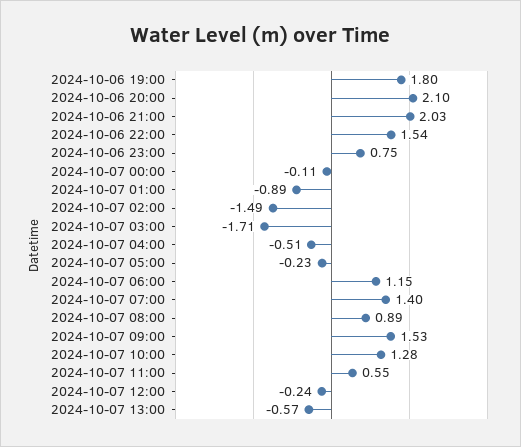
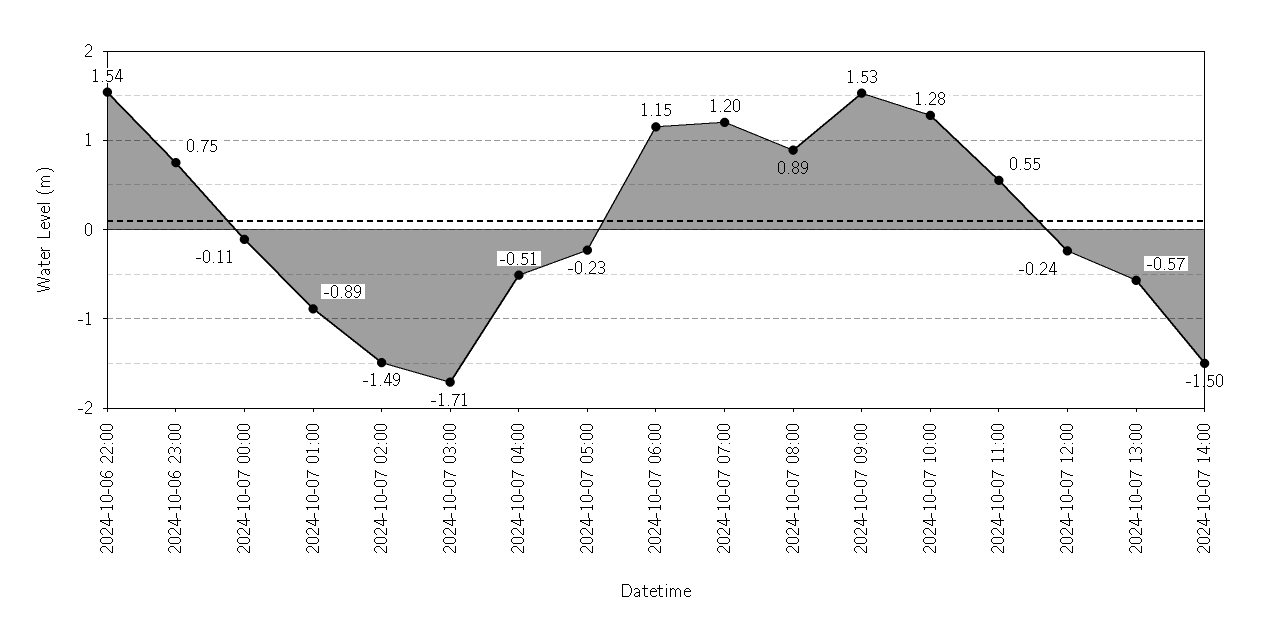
2024-10-06 19:00: 1.8 -> none
2024-10-06 20:00: 2.1 -> none
2024-10-06 21:00: 2.03 -> none
2024-10-07 07:00: 1.4 -> 1.2
2024-10-07 14:00: none -> -1.5

